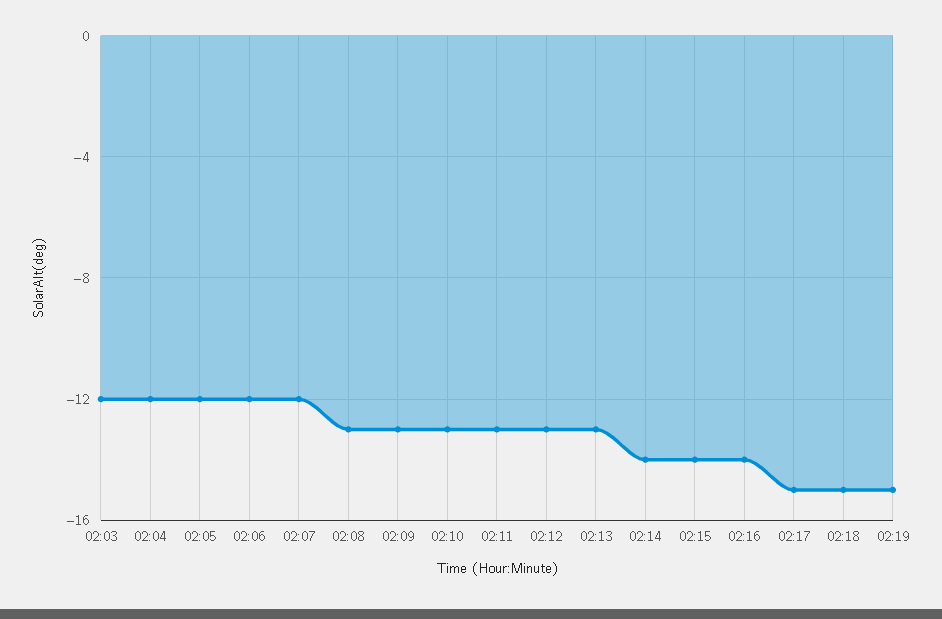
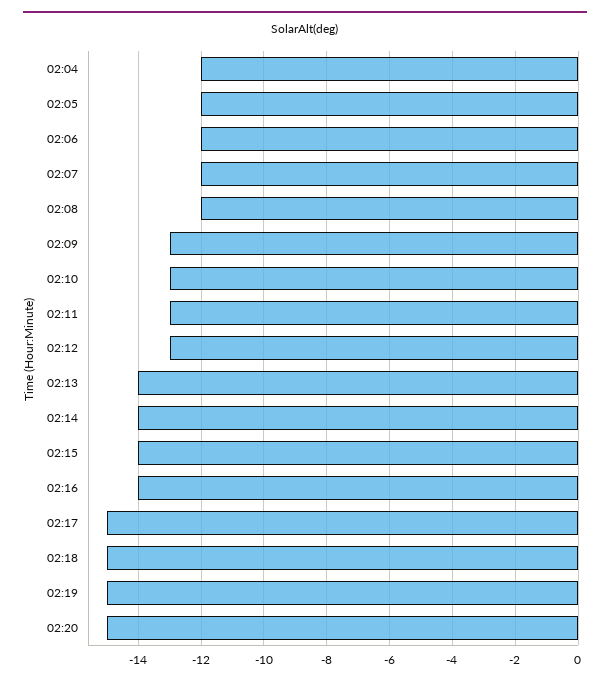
02:03: -12 -> none
02:08: -13 -> -12
02:13: -13 -> -14
02:20: none -> -15

